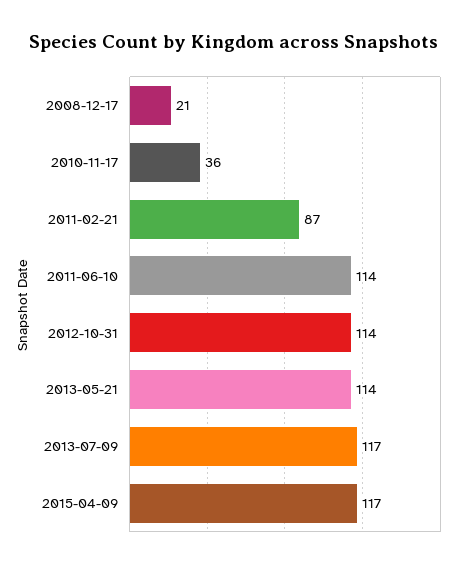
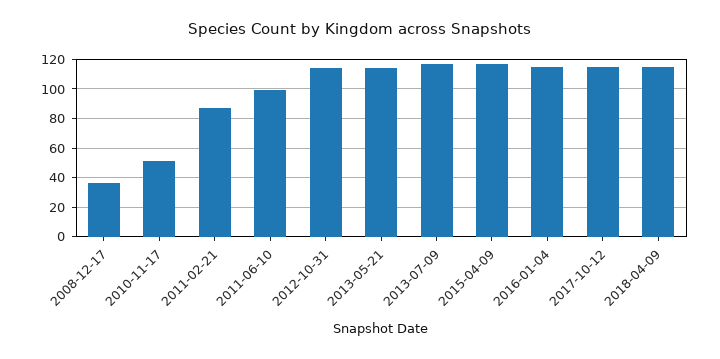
2008-12-17: 21 -> 35
2010-11-17: 36 -> 50
2011-06-10: 114 -> 100
2016-01-04: none -> 115
2017-10-12: none -> 115
2018-04-09: none -> 115

